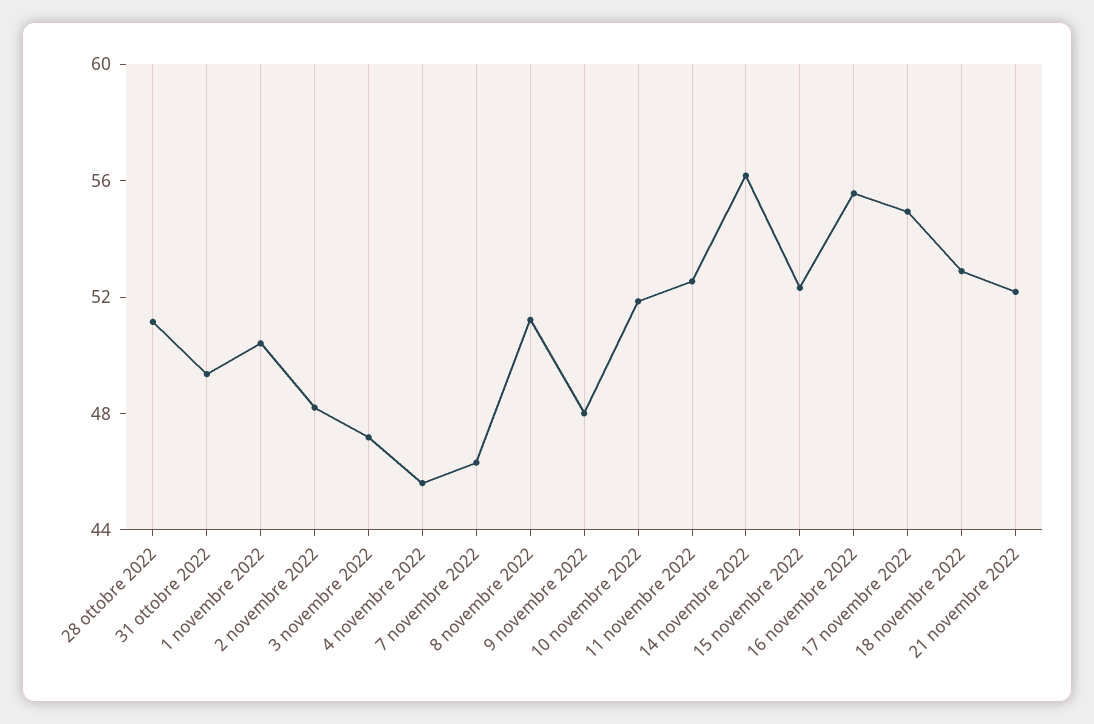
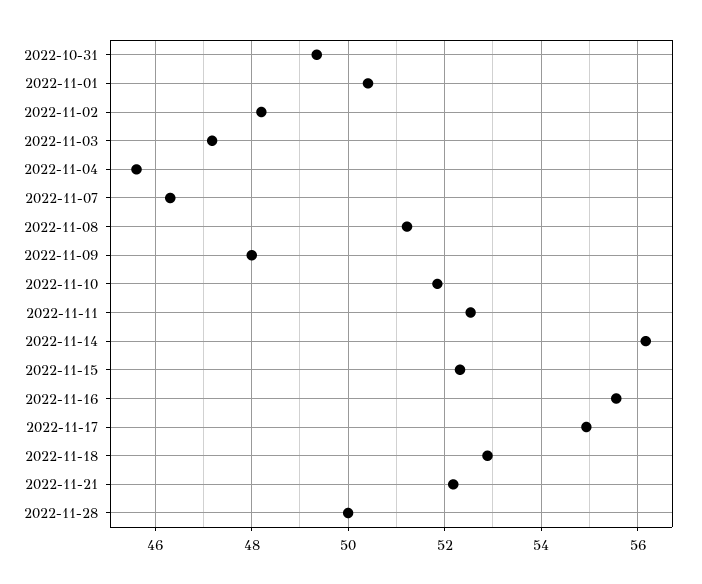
28 ottobre 2022: 51 -> none
2022-11-28: none -> 50

